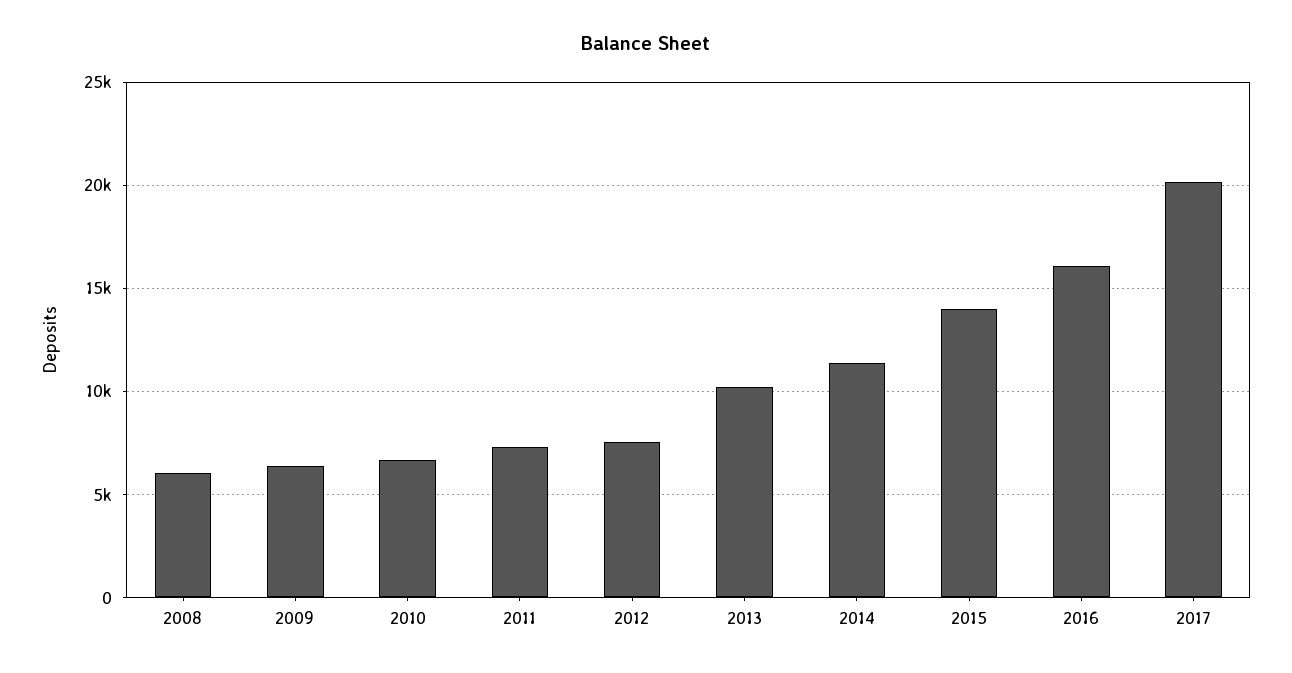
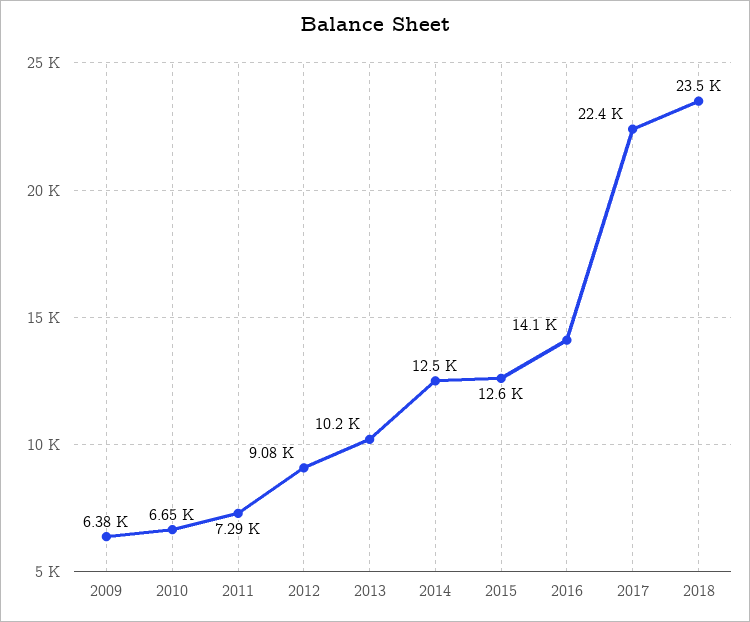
2008: 6000 -> none
2012: 7500 -> 9080
2014: 11500 -> 12500
2015: 14000 -> 12600
2016: 16000 -> 14100
2017: 20000 -> 22400
2018: none -> 23500

